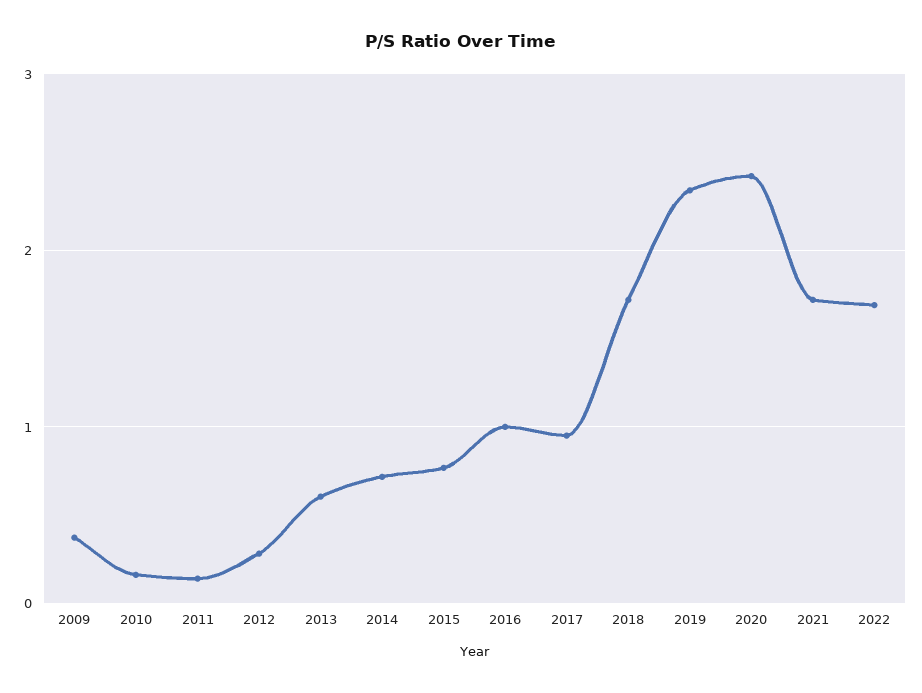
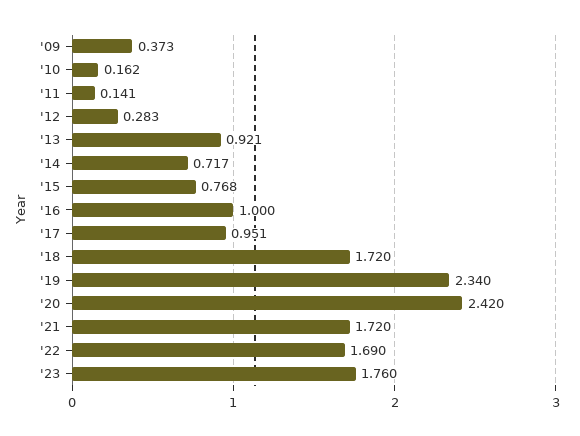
2013: 0.6 -> 0.921
'23: none -> 1.76

